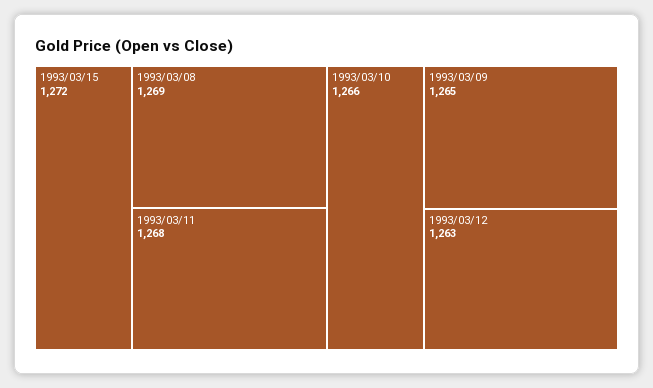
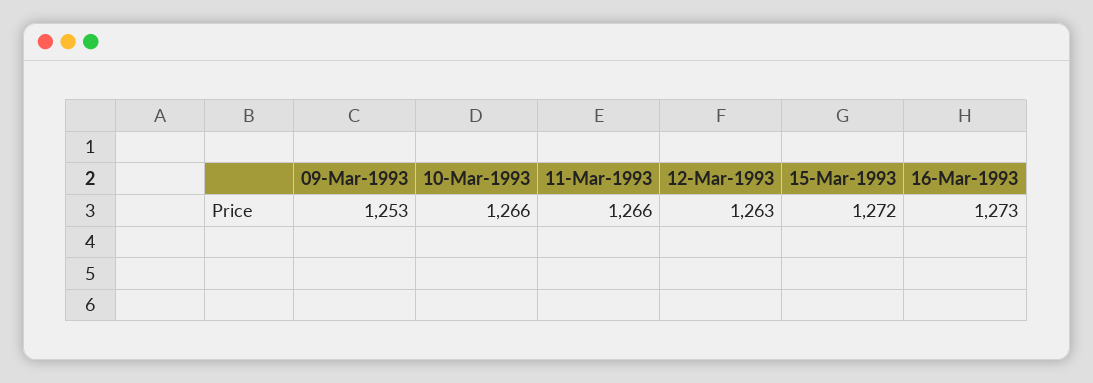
1993/03/08: 1269 -> none
1993/03/11: 1268 -> 1266
1993/03/09: 1265 -> 1253
16-Mar-1993: none -> 1273

